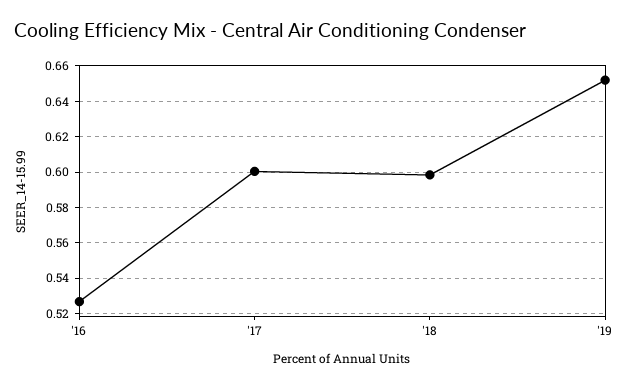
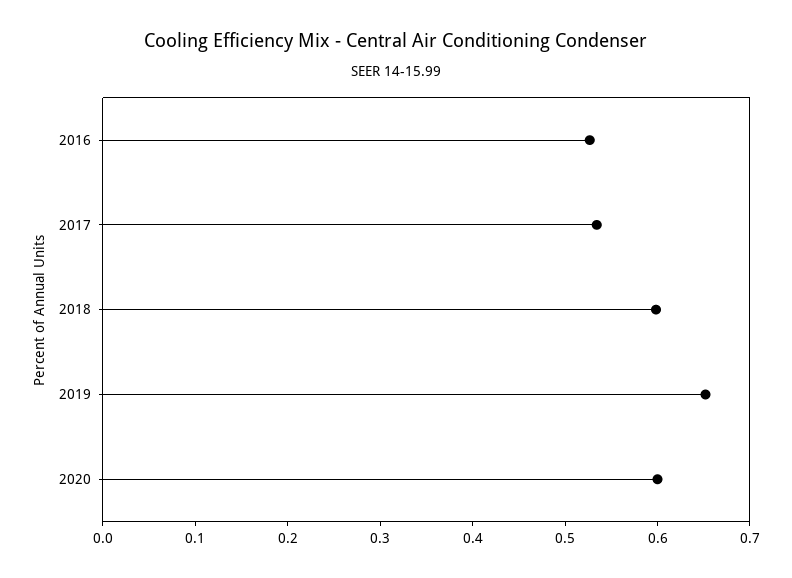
'17: 0.6 -> 0.54
2020: none -> 0.6

